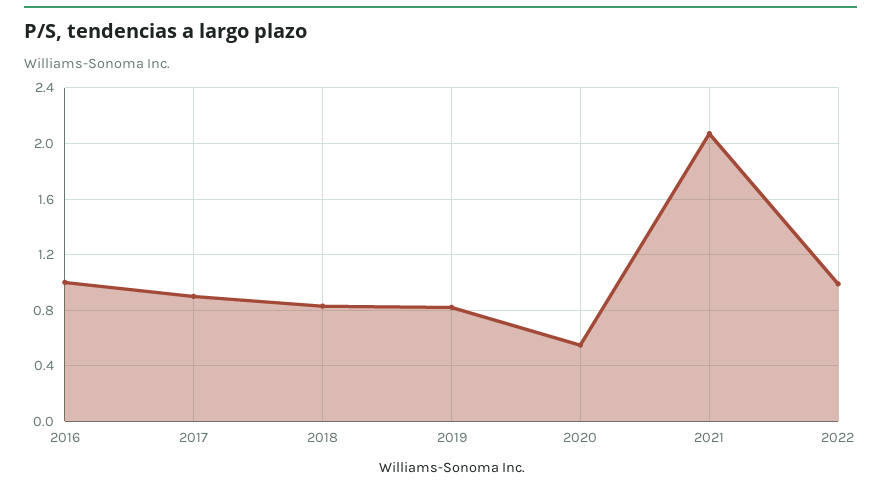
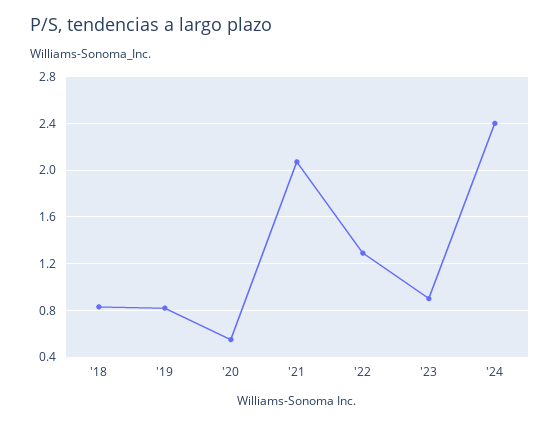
2016: 1 -> none
2017: 0.9 -> none
2022: 1 -> 1.3
'23: none -> 0.9
'24: none -> 2.4

